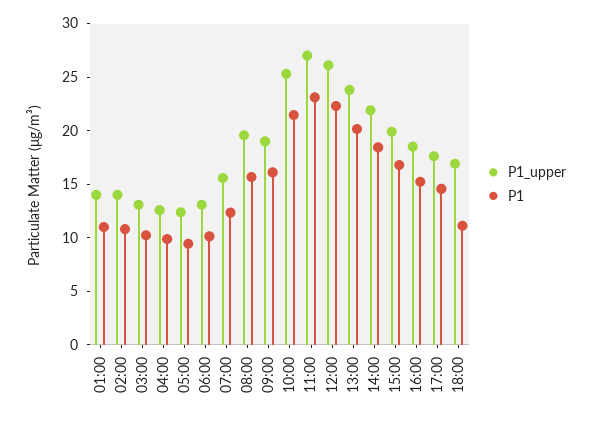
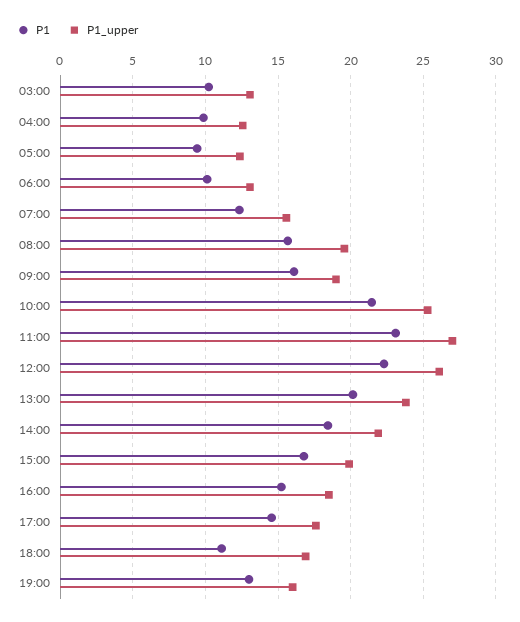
P1_upper, 01:00: 14 -> none
P1, 01:00: 11 -> none
P1_upper, 02:00: 14 -> none
P1, 02:00: 11 -> none
P1, 19:00: none -> 13
P1_upper, 19:00: none -> 16

